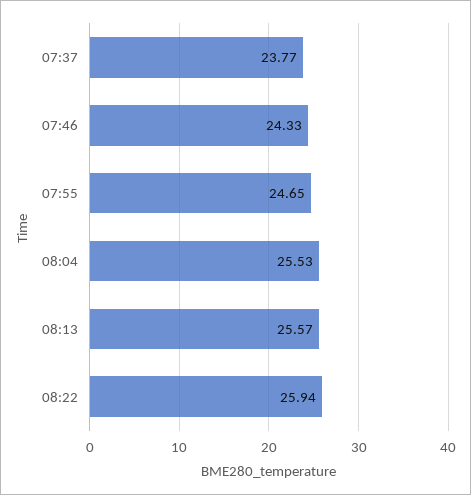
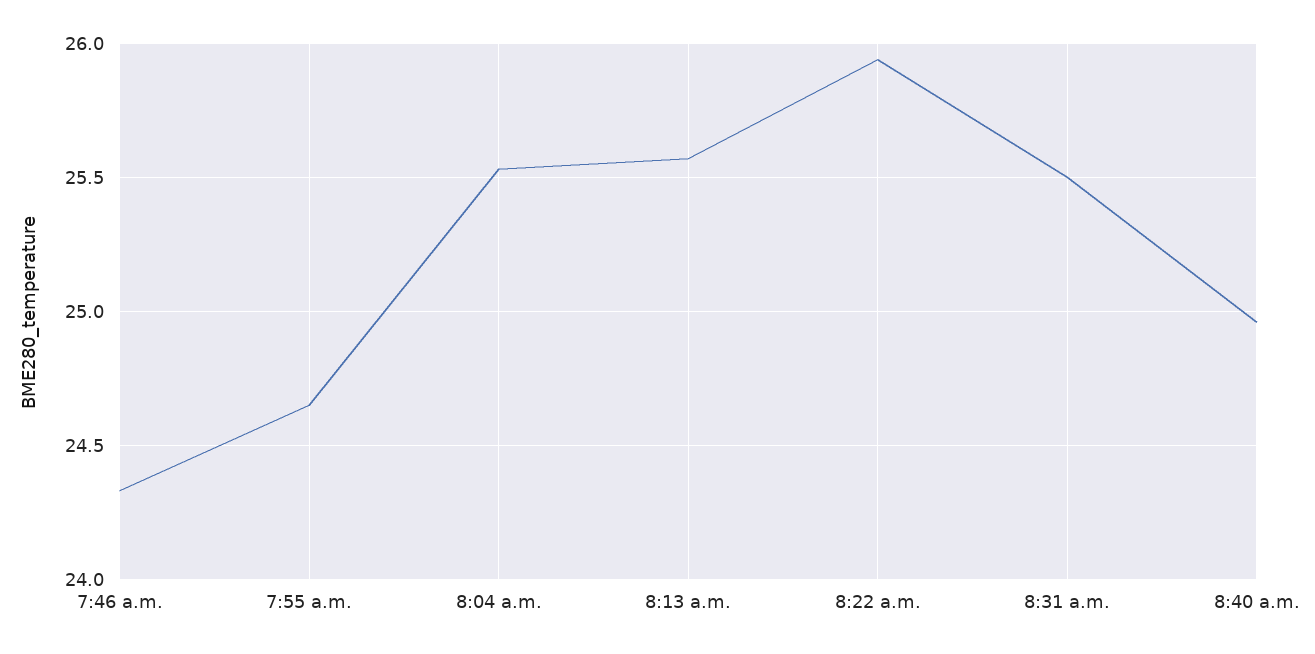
07:37: 23.77 -> none
8:31 a.m.: none -> 25.5
8:40 a.m.: none -> 24.95

